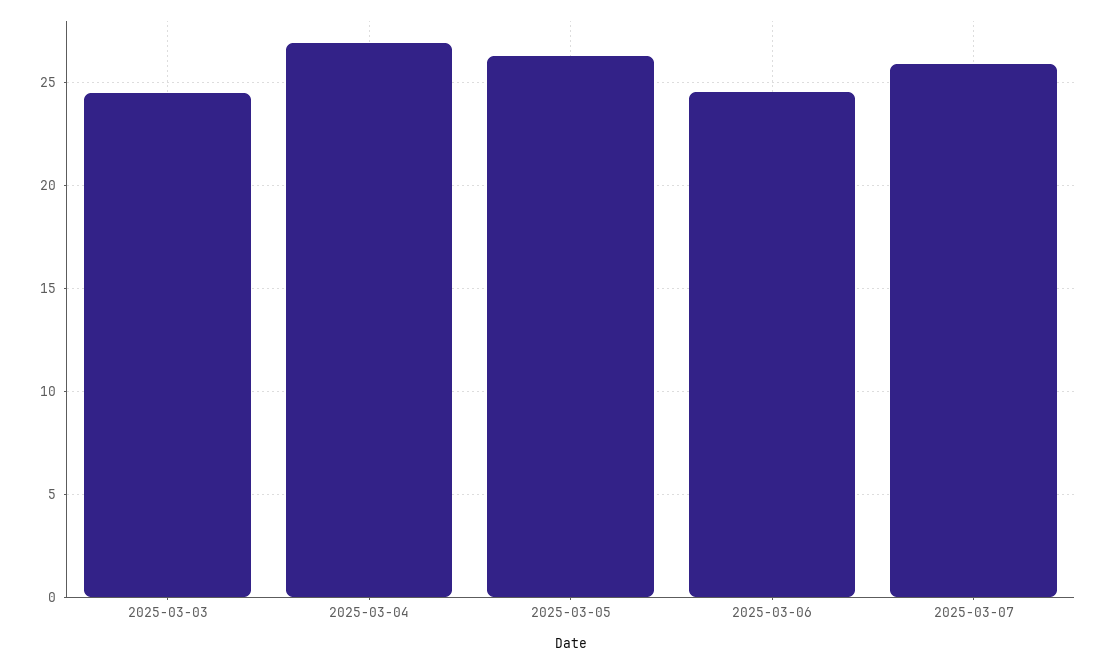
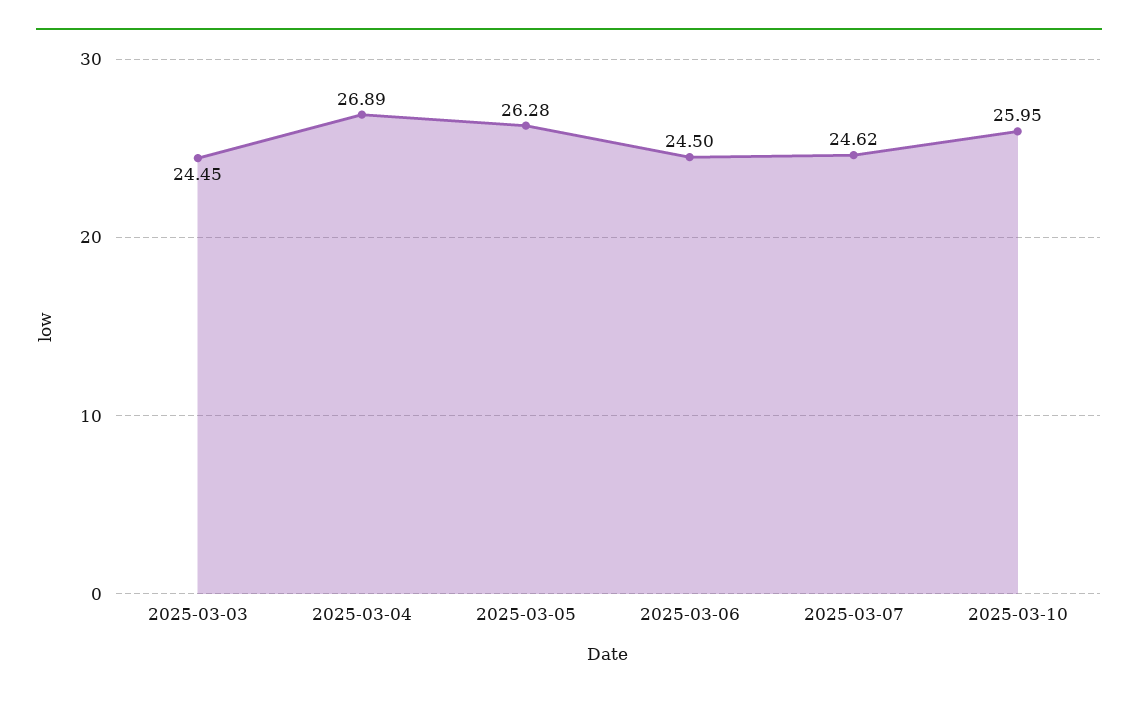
2025-03-07: 26 -> 24.62
2025-03-10: none -> 25.95

